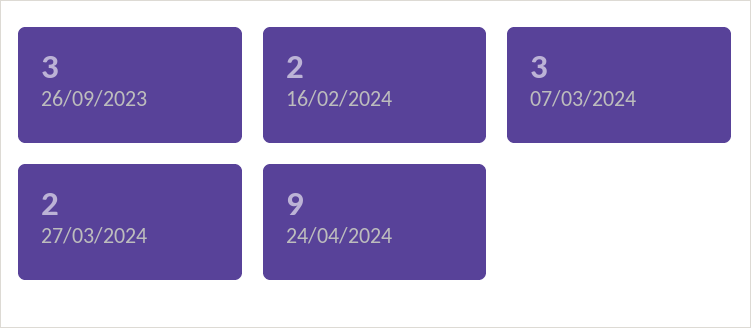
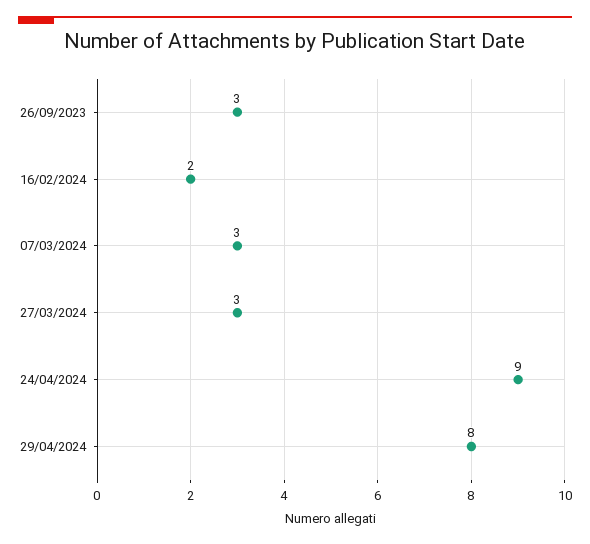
27/03/2024: 2 -> 3
29/04/2024: none -> 8

